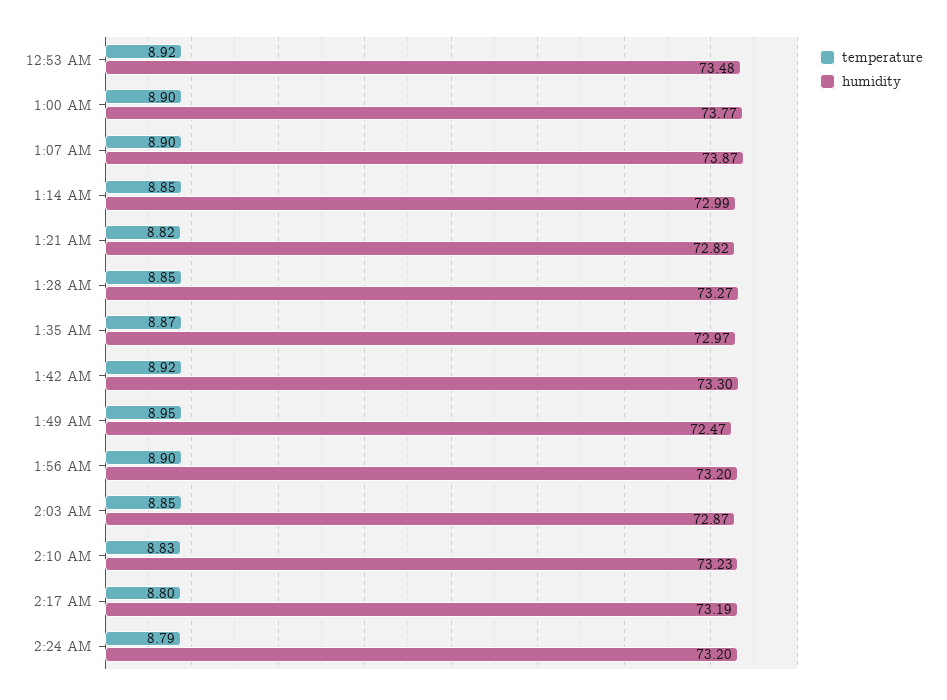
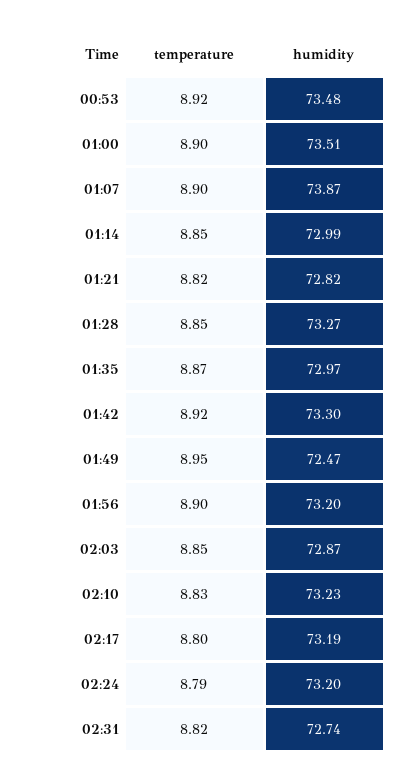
humidity, 1:00 AM: 73.77 -> 73.51
temperature, 02:31: none -> 8.82
humidity, 02:31: none -> 72.74

